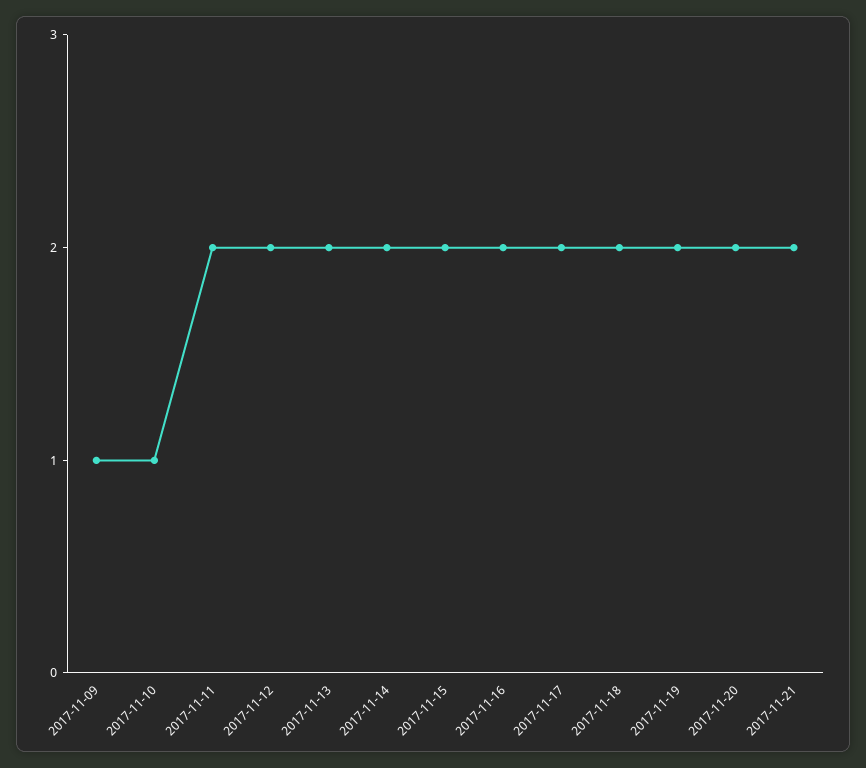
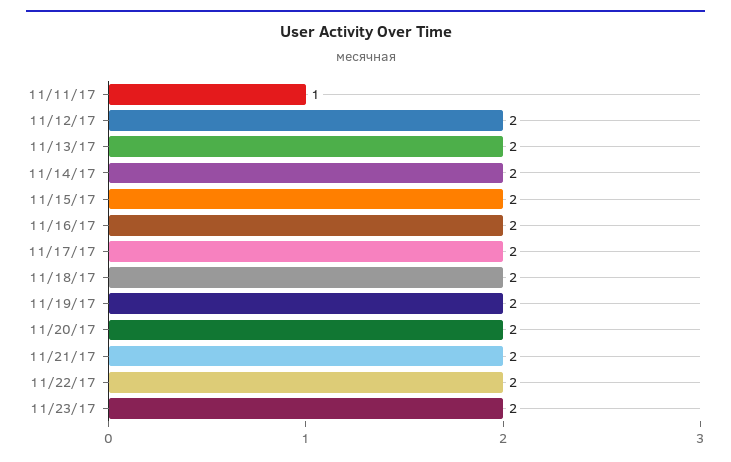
2017-11-09: 1 -> none
2017-11-10: 1 -> none
2017-11-11: 2 -> 1
11/22/17: none -> 2
11/23/17: none -> 2

